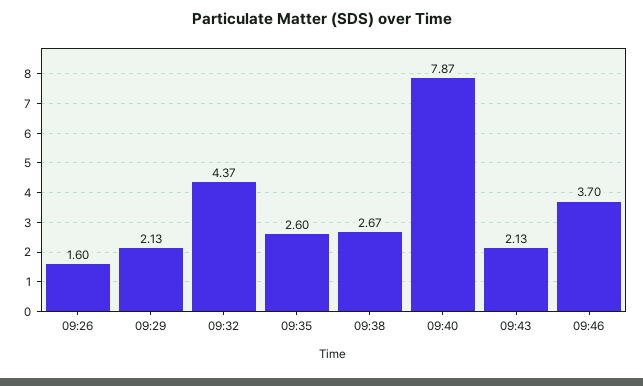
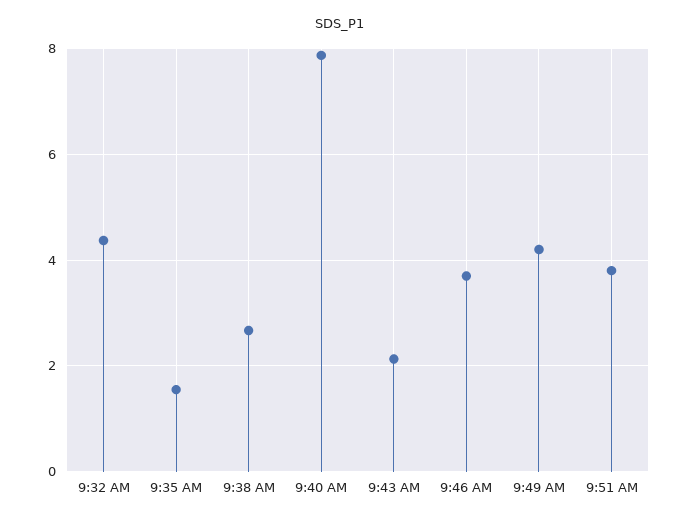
09:26: 1.6 -> none
09:29: 2.13 -> none
09:35: 2.6 -> 1.6
9:49 AM: none -> 4.2
9:51 AM: none -> 3.8

